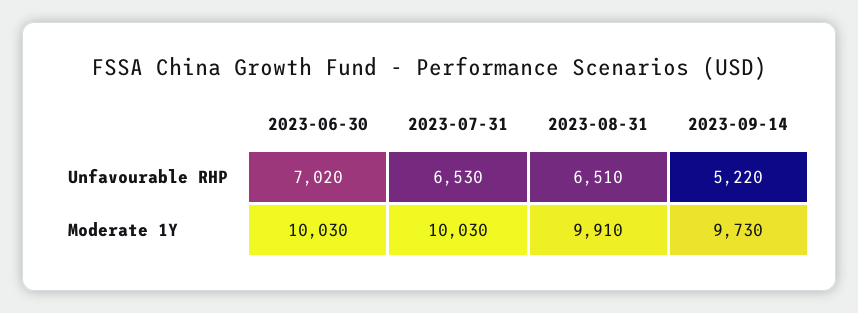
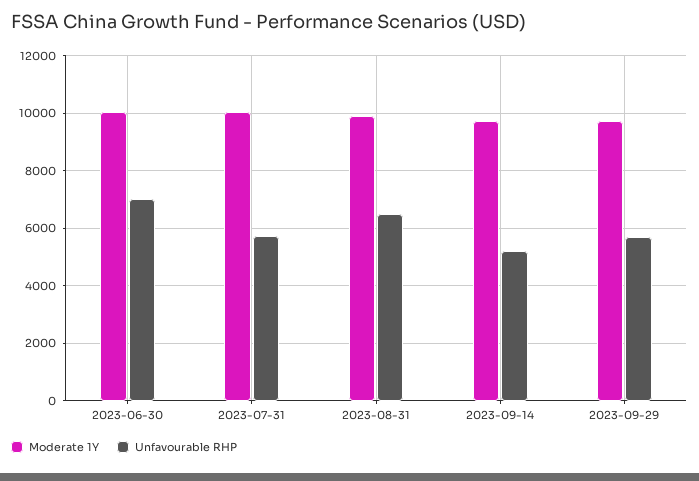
Unfavourable RHP, 2023-07-31: 6530 -> 5750
Moderate 1Y, 2023-09-29: none -> 9750
Unfavourable RHP, 2023-09-29: none -> 5750

